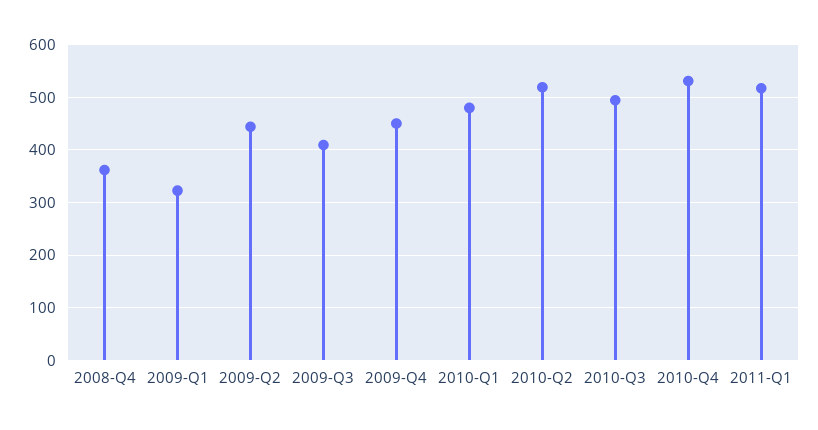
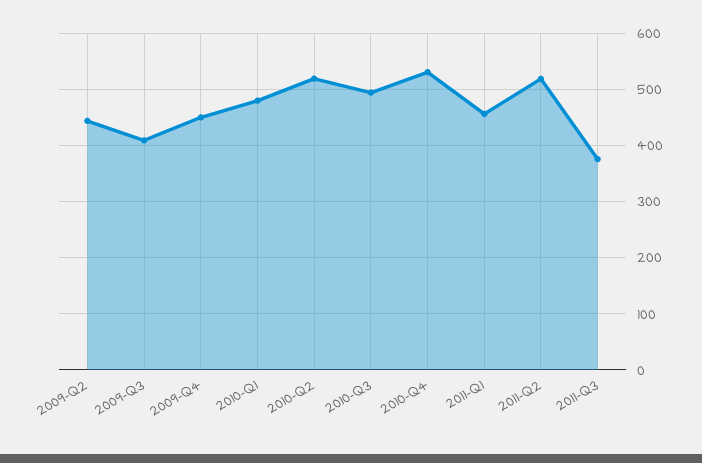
2008-Q4: 360 -> none
2009-Q1: 320 -> none
2011-Q1: 520 -> 460
2011-Q2: none -> 520
2011-Q3: none -> 380

